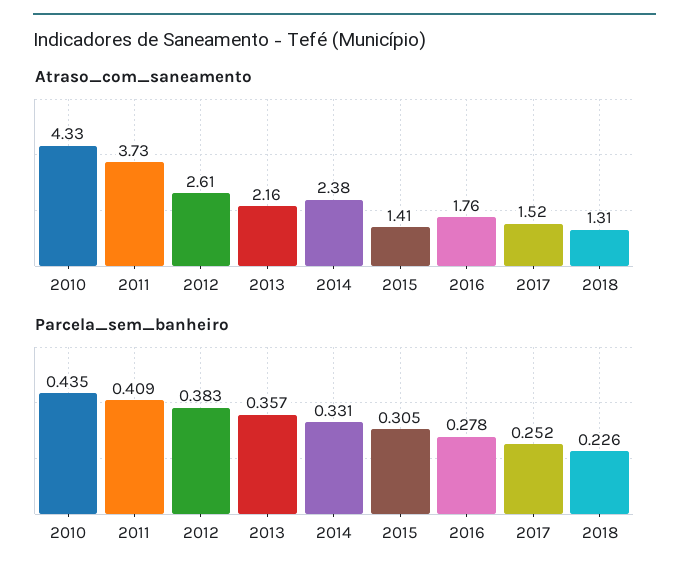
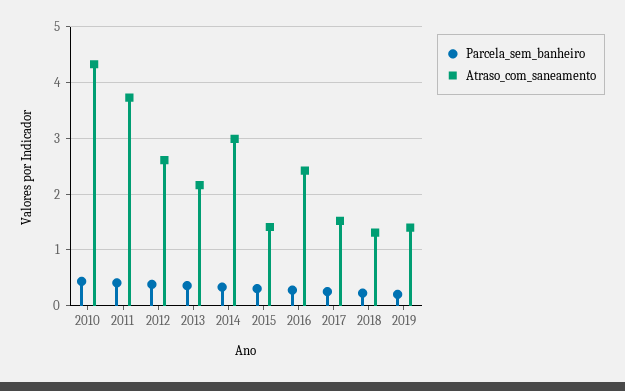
Atraso_com_saneamento, 2014: 2.38 -> 3
Atraso_com_saneamento, 2016: 1.76 -> 2.4
Parcela_sem_banheiro, 2019: none -> 0.2
Atraso_com_saneamento, 2019: none -> 1.4

